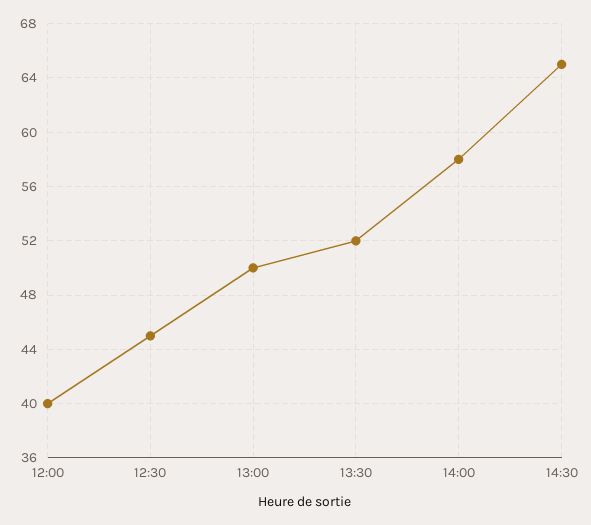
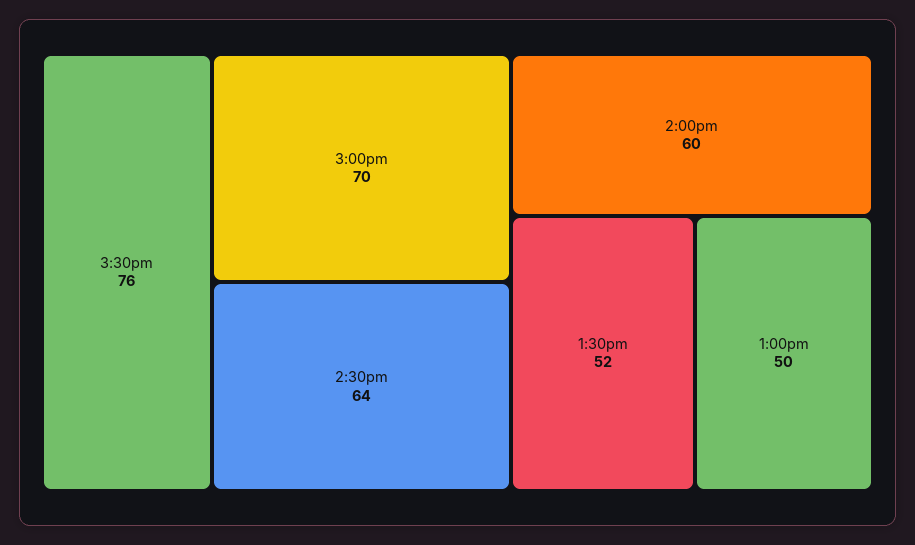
12:00: 40 -> none
12:30: 45 -> none
14:00: 58 -> 60
14:30: 65 -> 64
3:30pm: none -> 76
3:00pm: none -> 70

